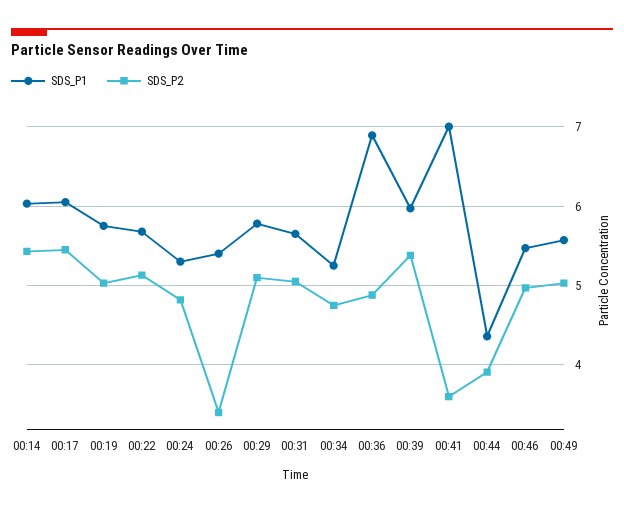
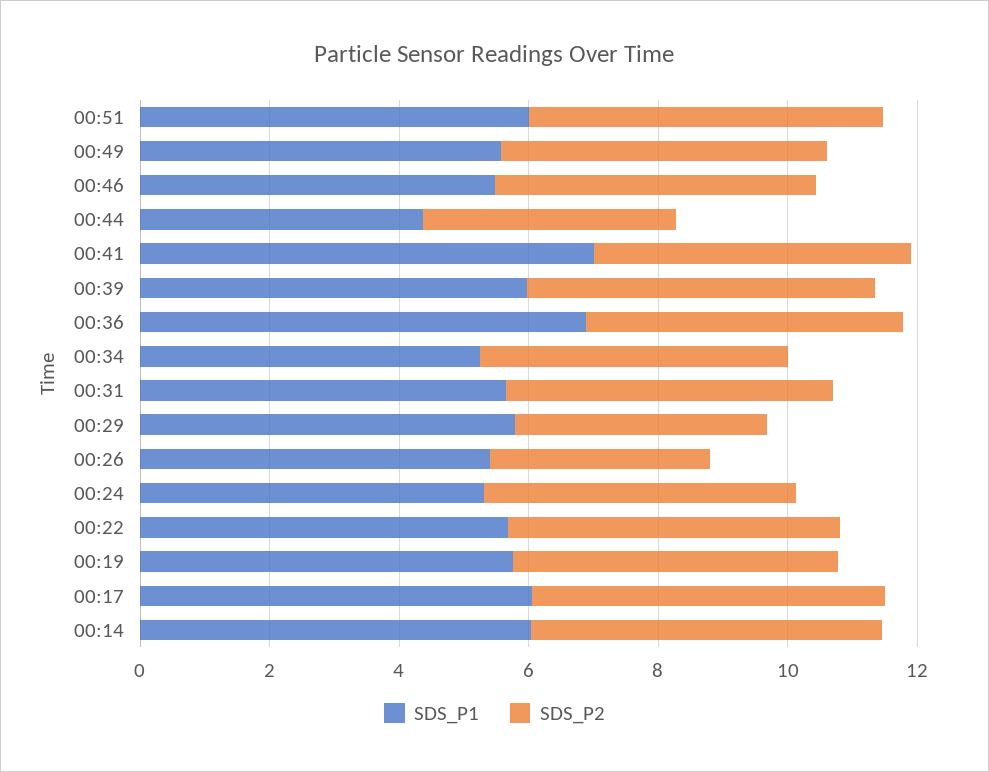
SDS_P2, 00:29: 5.1 -> 4
SDS_P2, 00:41: 3.6 -> 5
SDS_P1, 00:51: none -> 6
SDS_P2, 00:51: none -> 5.5

